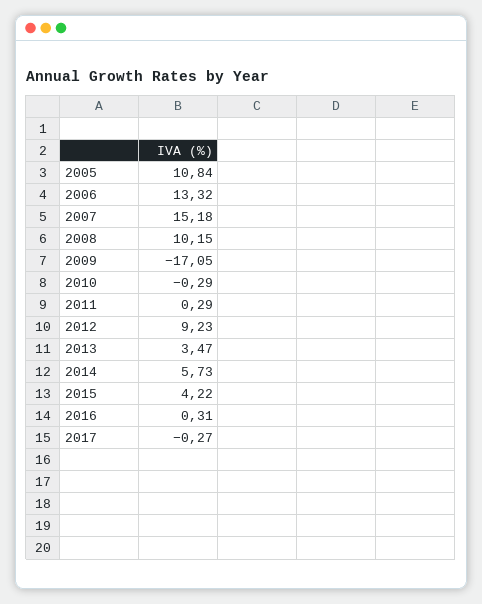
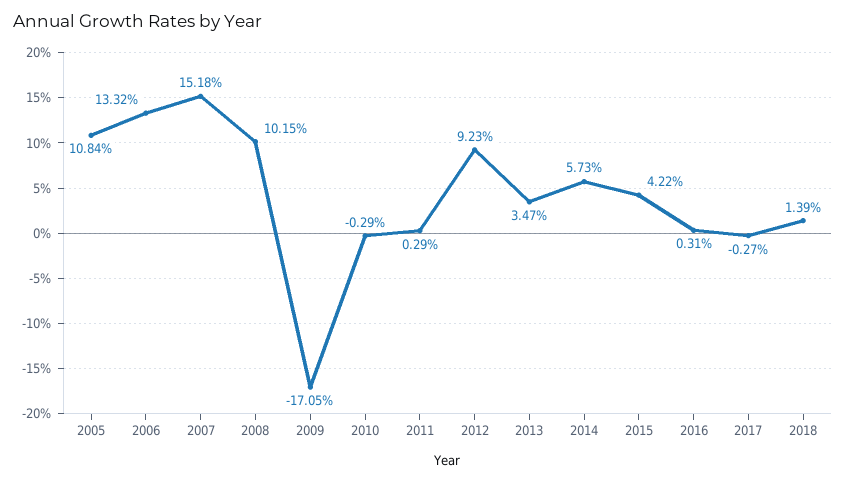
2018: none -> 1.39

